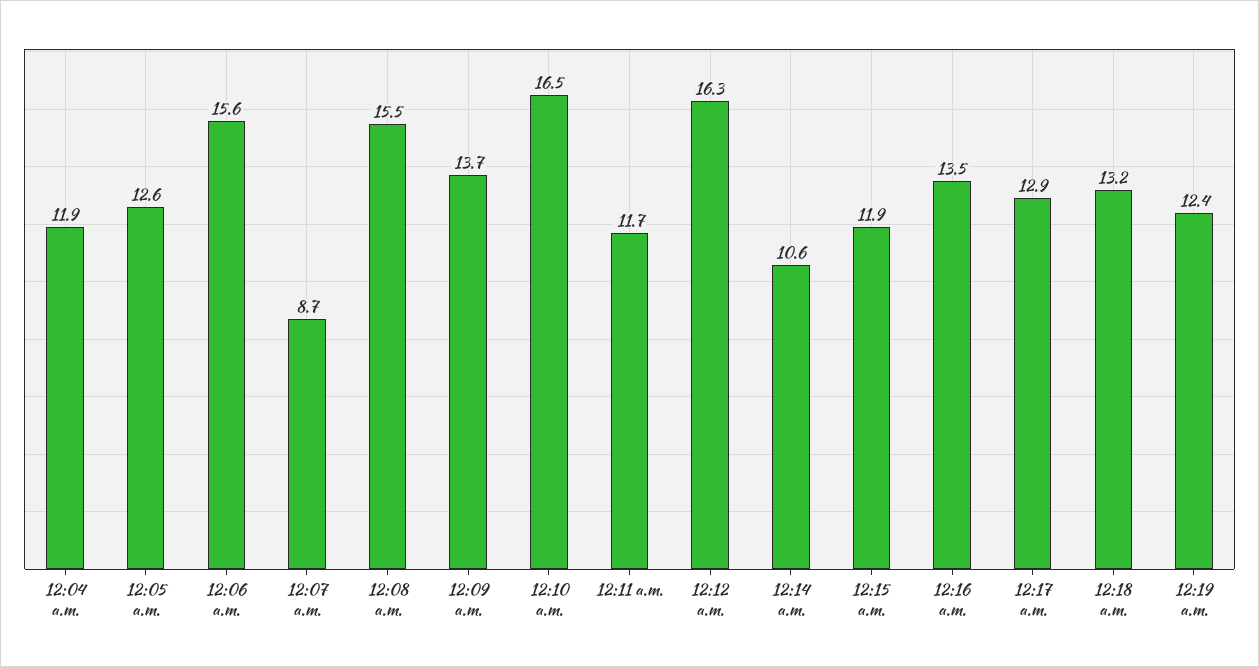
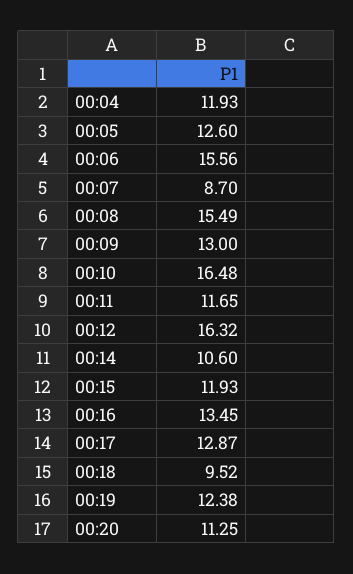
12:09 a.m.: 13.7 -> 13
12:18 a.m.: 13.2 -> 9.52
00:20: none -> 11.25

